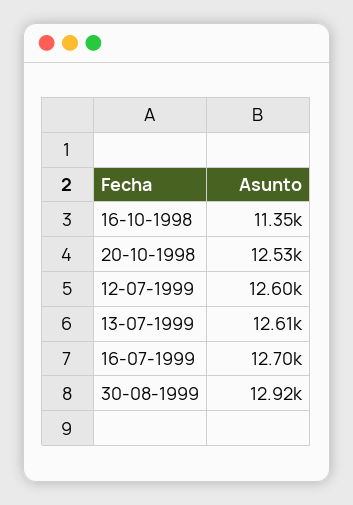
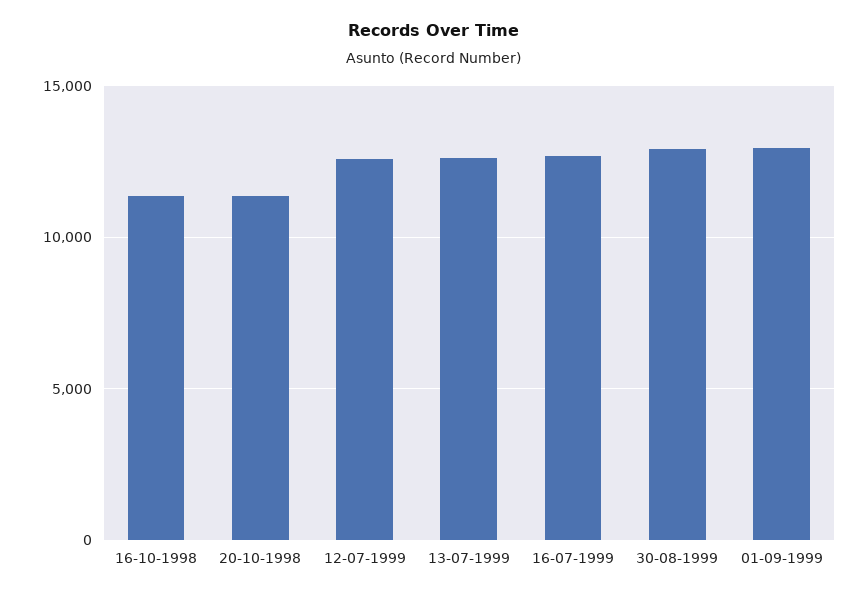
20-10-1998: 12530 -> 11500
01-09-1999: none -> 13000

